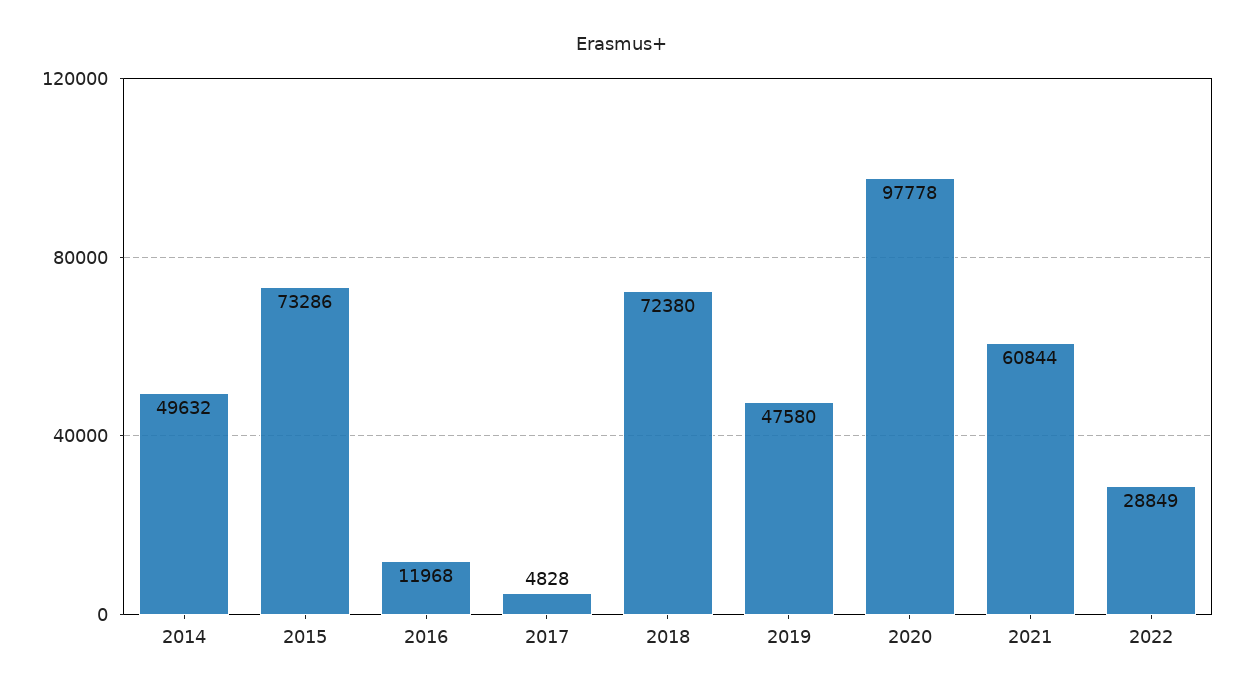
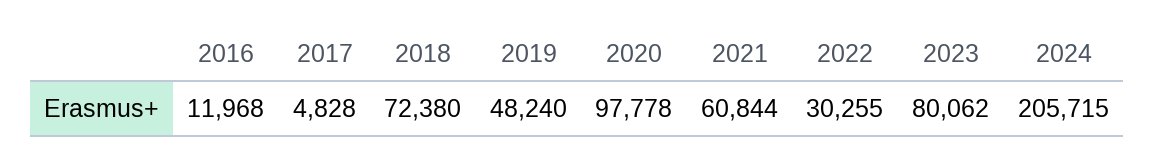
2014: 49632 -> none
2015: 73286 -> none
2019: 47580 -> 48240
2022: 28849 -> 30255
2023: none -> 80062
2024: none -> 205715

